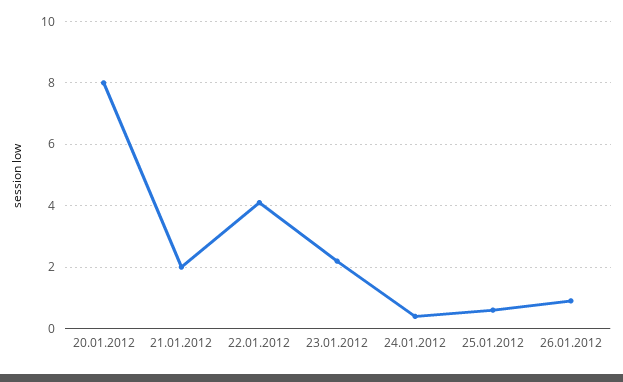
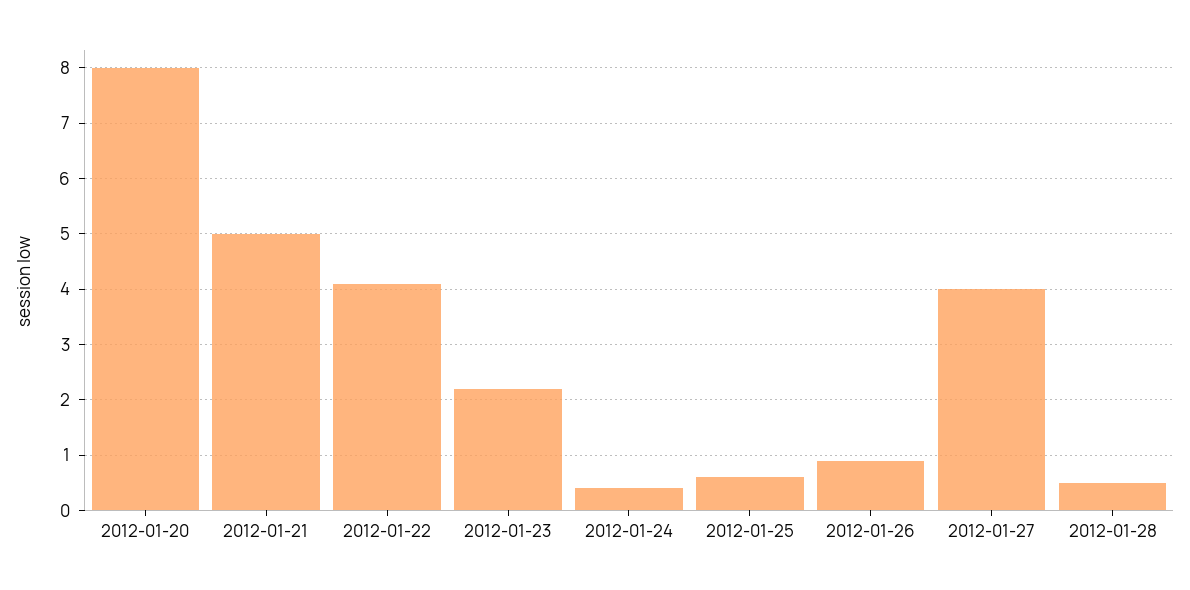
21.01.2012: 2 -> 5
2012-01-27: none -> 4
2012-01-28: none -> 0.5

